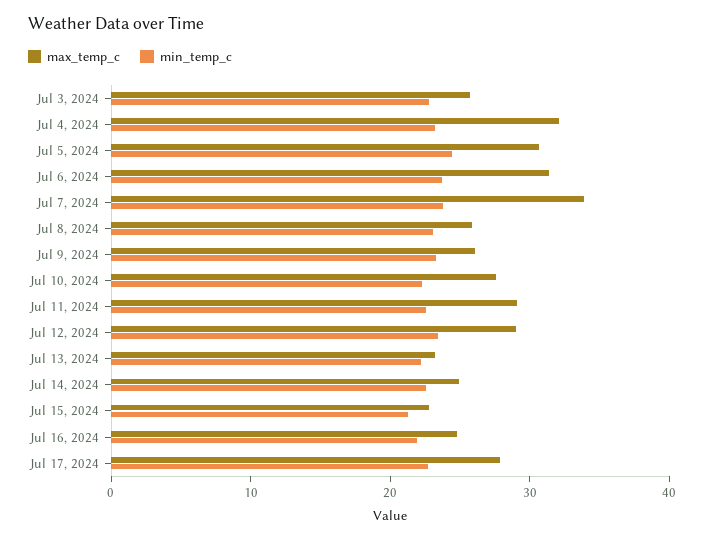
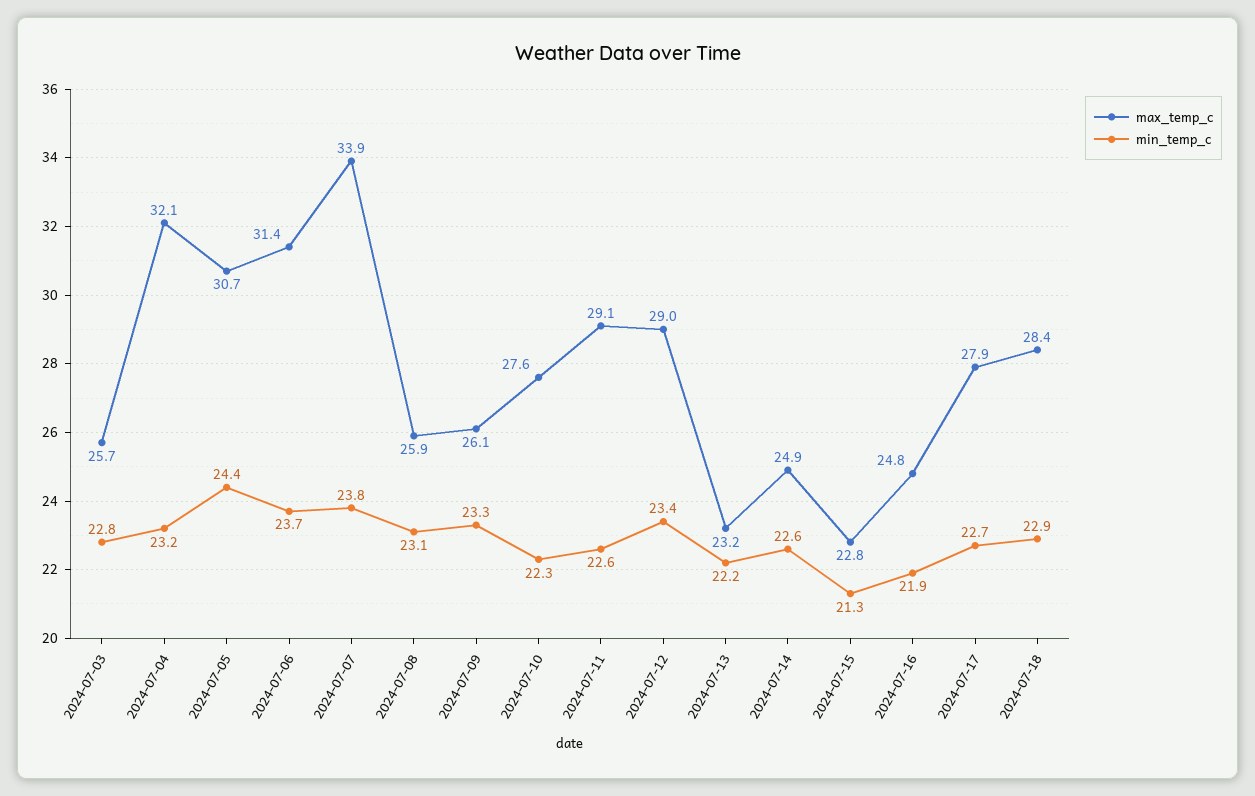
max_temp_c, 2024-07-18: none -> 28.4
min_temp_c, 2024-07-18: none -> 22.9

